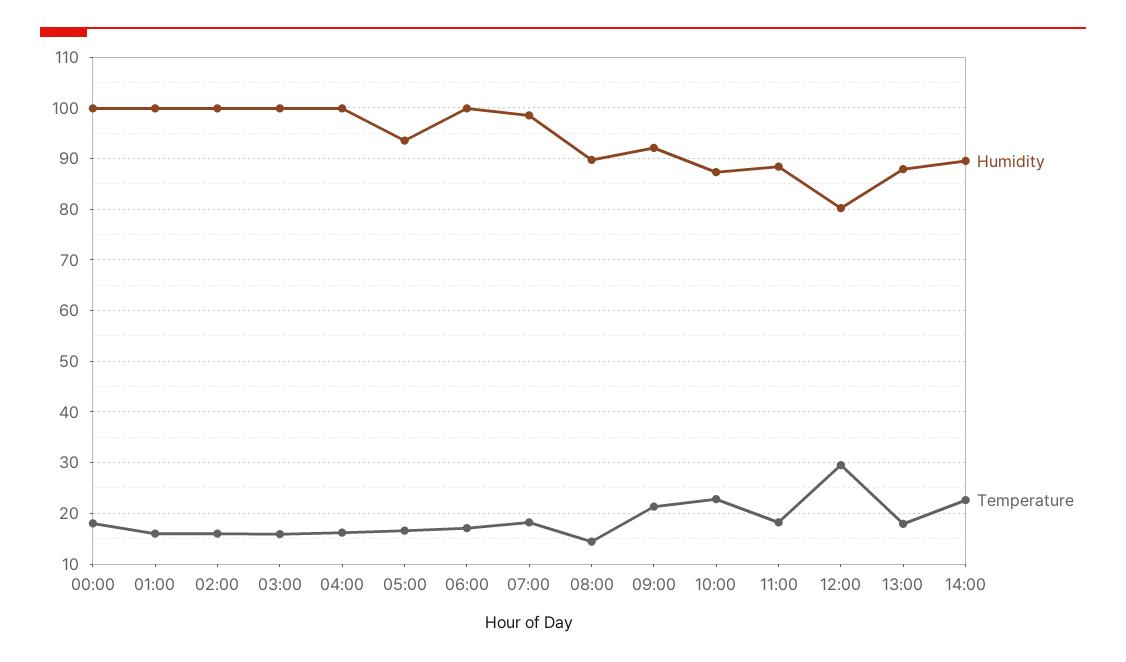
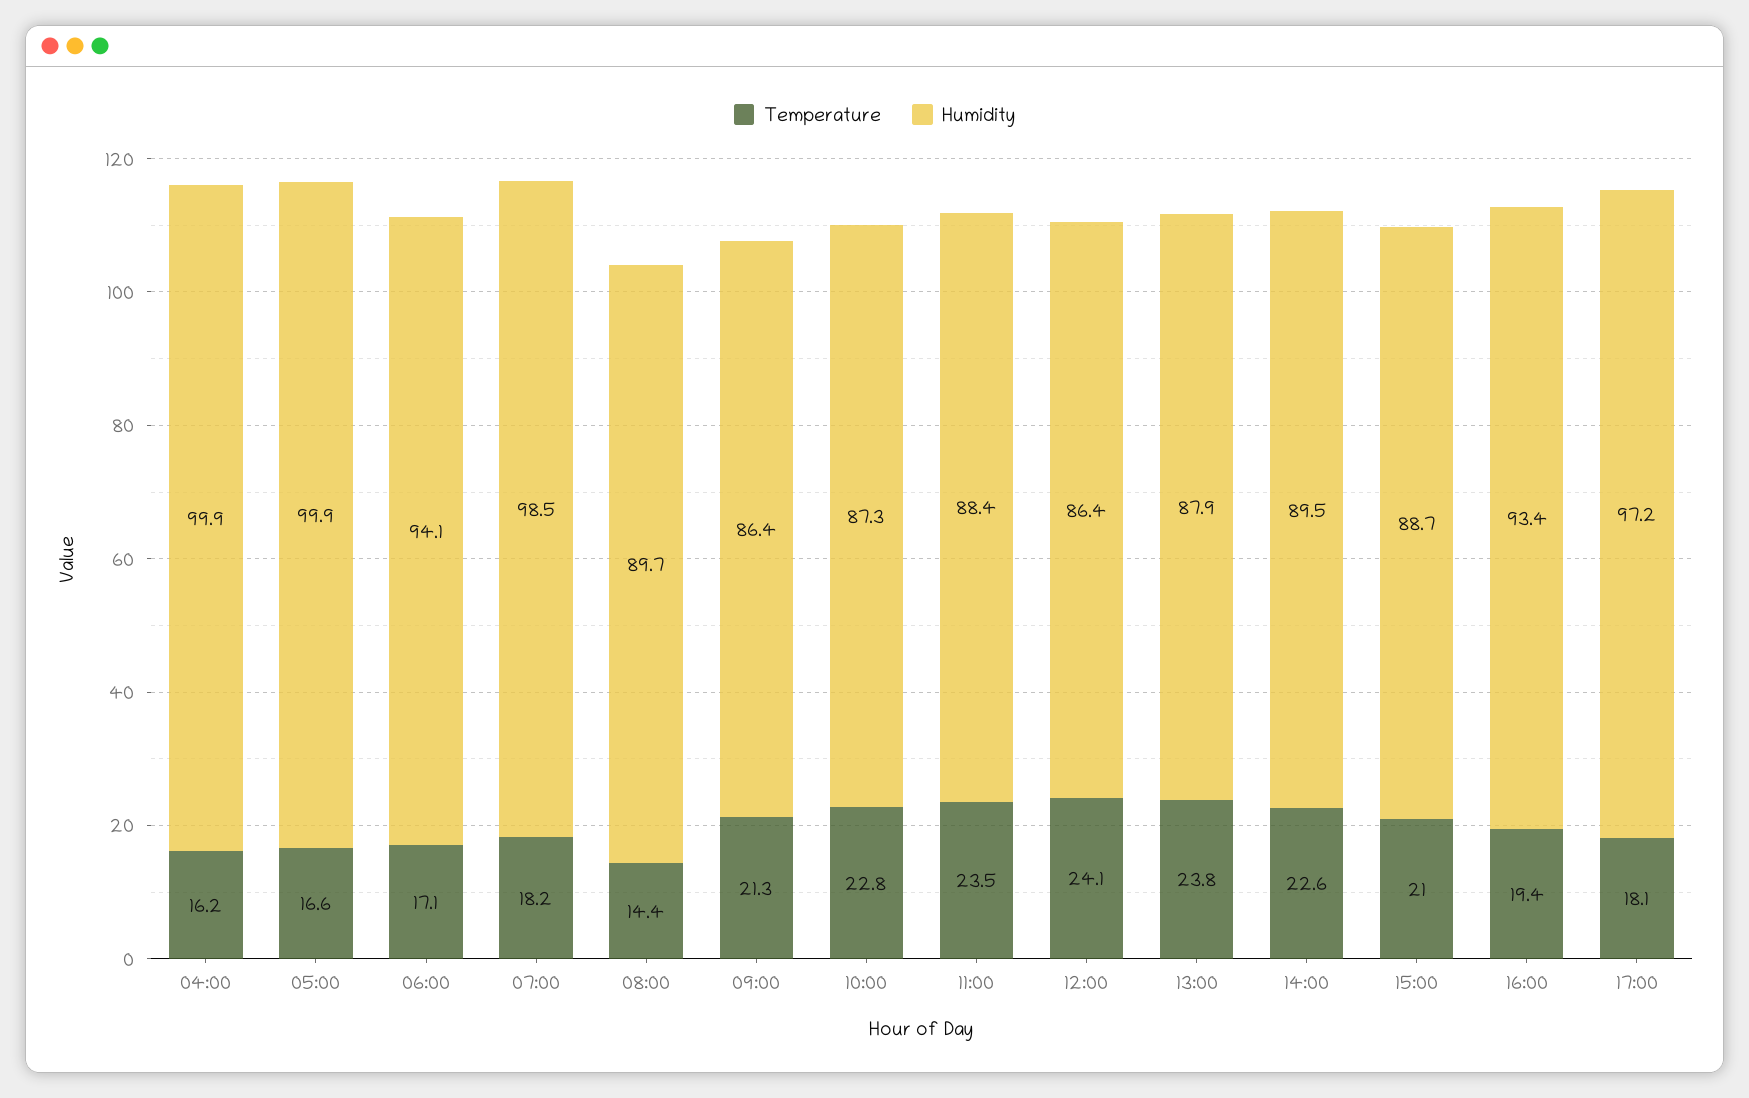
Humidity, 00:00: 100 -> none
Temperature, 00:00: 18 -> none
Humidity, 01:00: 100 -> none
Temperature, 01:00: 16 -> none
Humidity, 02:00: 100 -> none
Temperature, 02:00: 16 -> none
Humidity, 03:00: 100 -> none
Temperature, 03:00: 16 -> none
Humidity, 05:00: 94 -> 99.9
Humidity, 06:00: 100 -> 94.1
Humidity, 09:00: 92 -> 86.4
Temperature, 11:00: 18 -> 23.5
Humidity, 12:00: 80 -> 86.4
Temperature, 12:00: 30 -> 24.1
Temperature, 13:00: 18 -> 23.8
Temperature, 15:00: none -> 21
Humidity, 15:00: none -> 88.7
Temperature, 16:00: none -> 19.4
Humidity, 16:00: none -> 93.4
Temperature, 17:00: none -> 18.1
Humidity, 17:00: none -> 97.2

